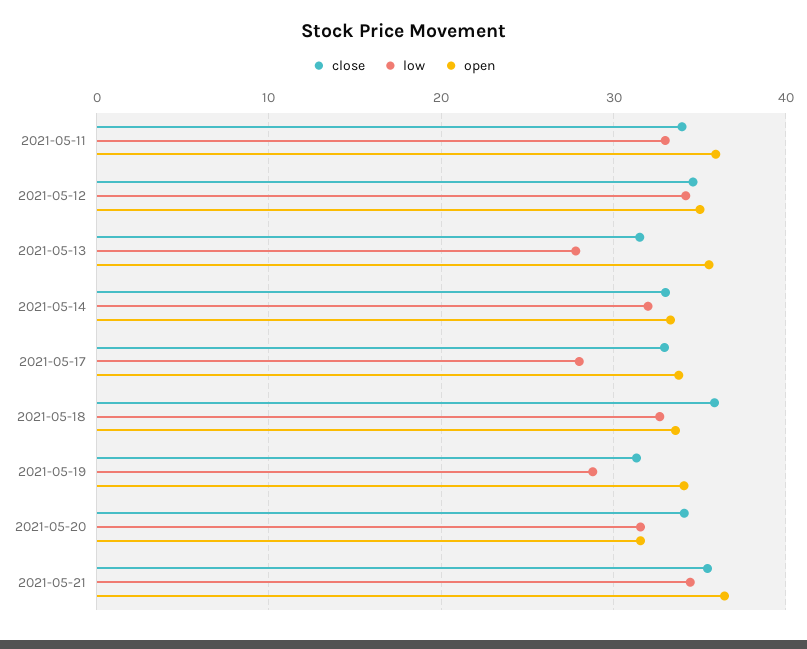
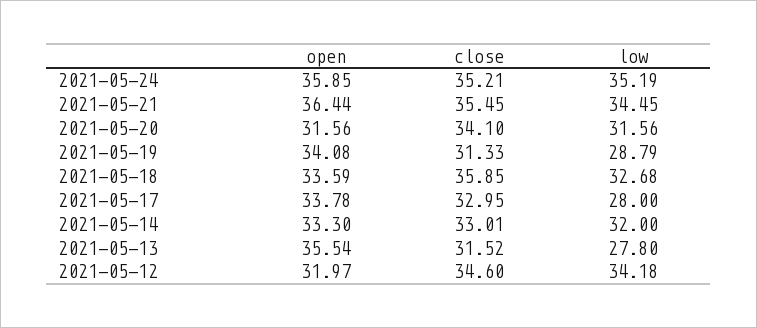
close, 2021-05-11: 34 -> none
low, 2021-05-11: 33 -> none
open, 2021-05-11: 36 -> none
open, 2021-05-12: 35 -> 31.97
open, 2021-05-24: none -> 35.85
close, 2021-05-24: none -> 35.21
low, 2021-05-24: none -> 35.19

